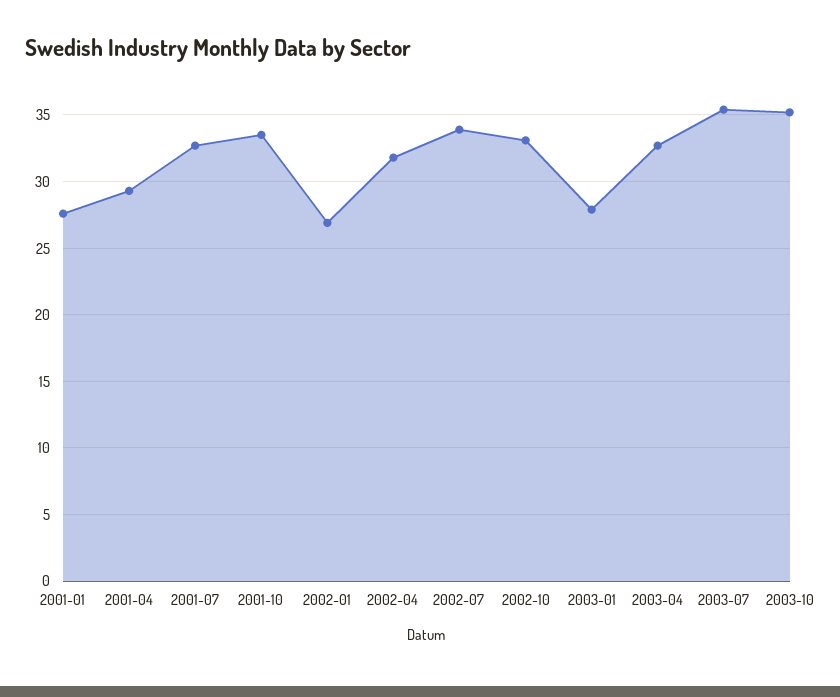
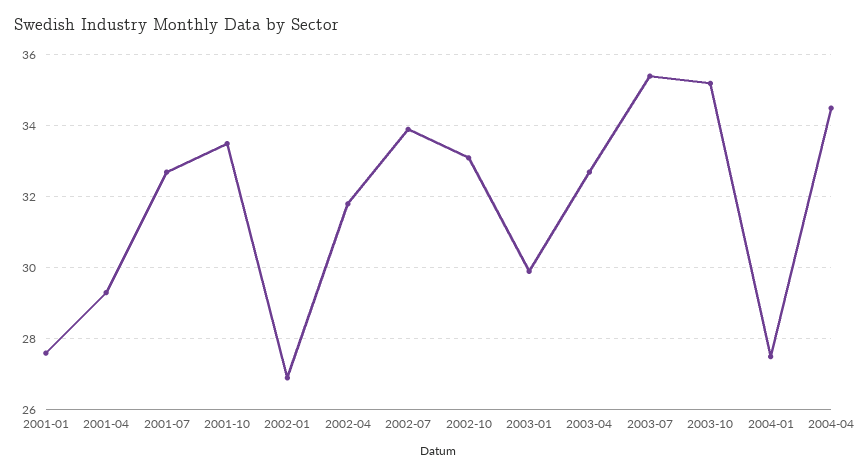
2003-01: 28 -> 30
2004-01: none -> 27.5
2004-04: none -> 34.5

